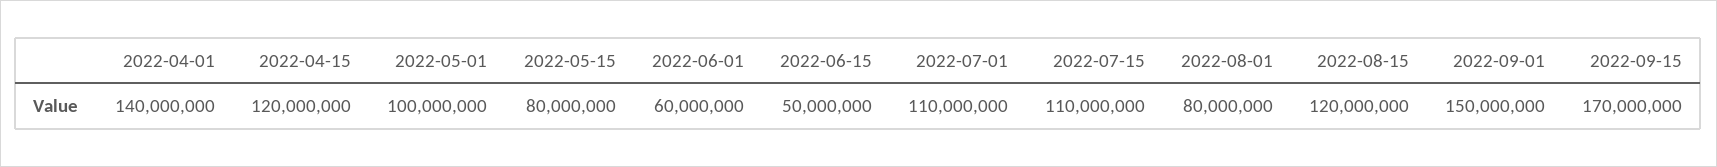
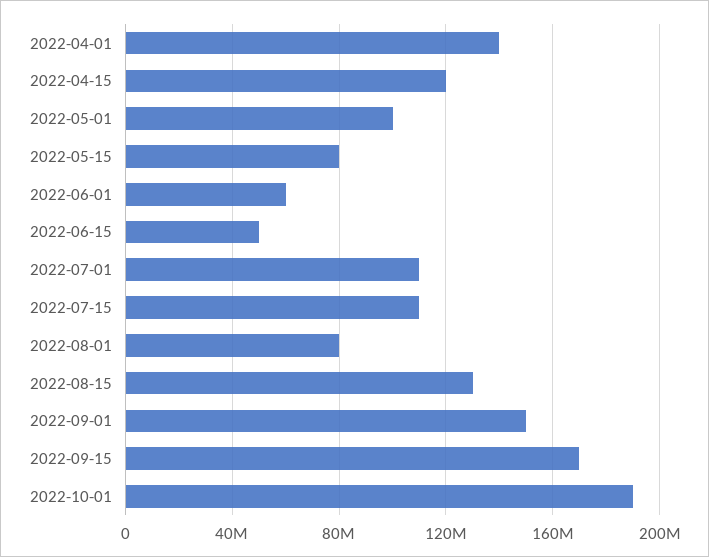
2022-08-15: 120000000 -> 130000000
2022-10-01: none -> 190000000

